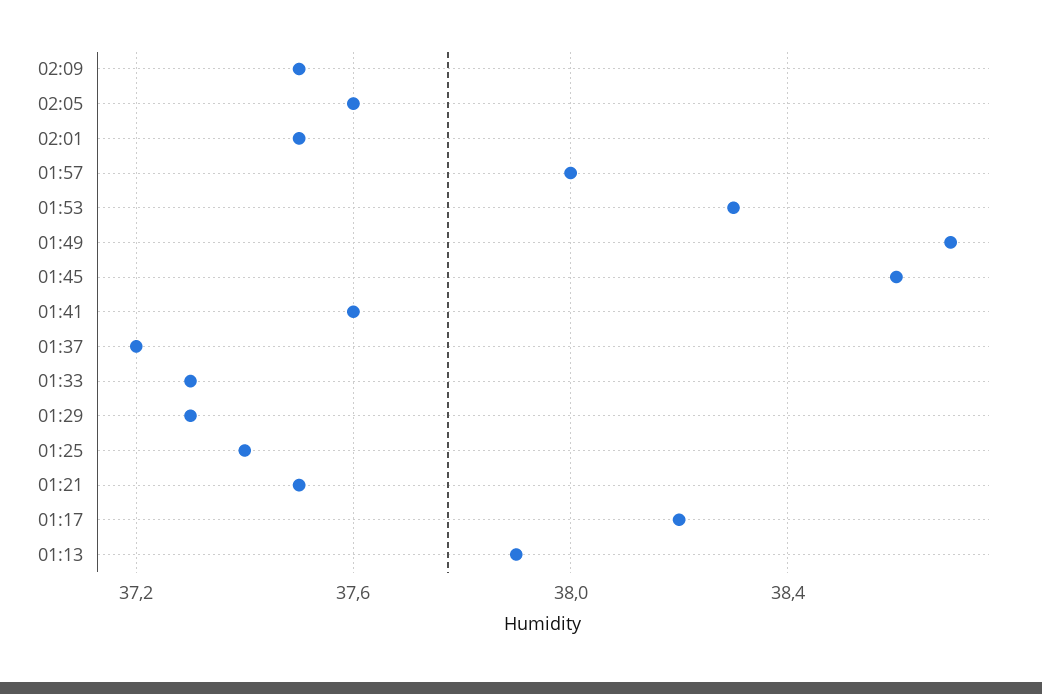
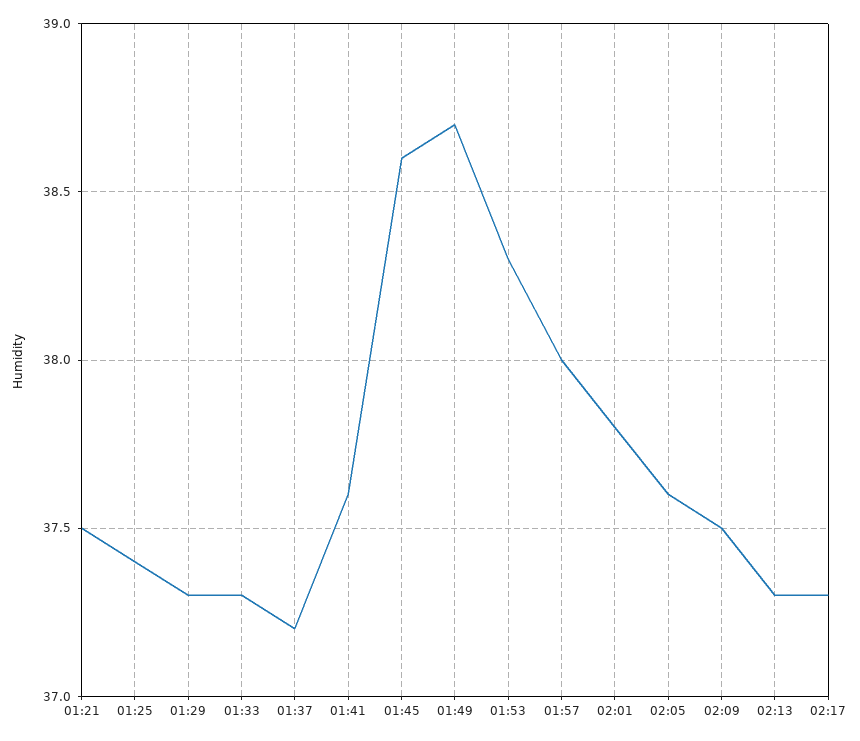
02:01: 37.5 -> 37.8
01:17: 38.2 -> none
01:13: 37.9 -> none
02:13: none -> 37.3
02:17: none -> 37.3

